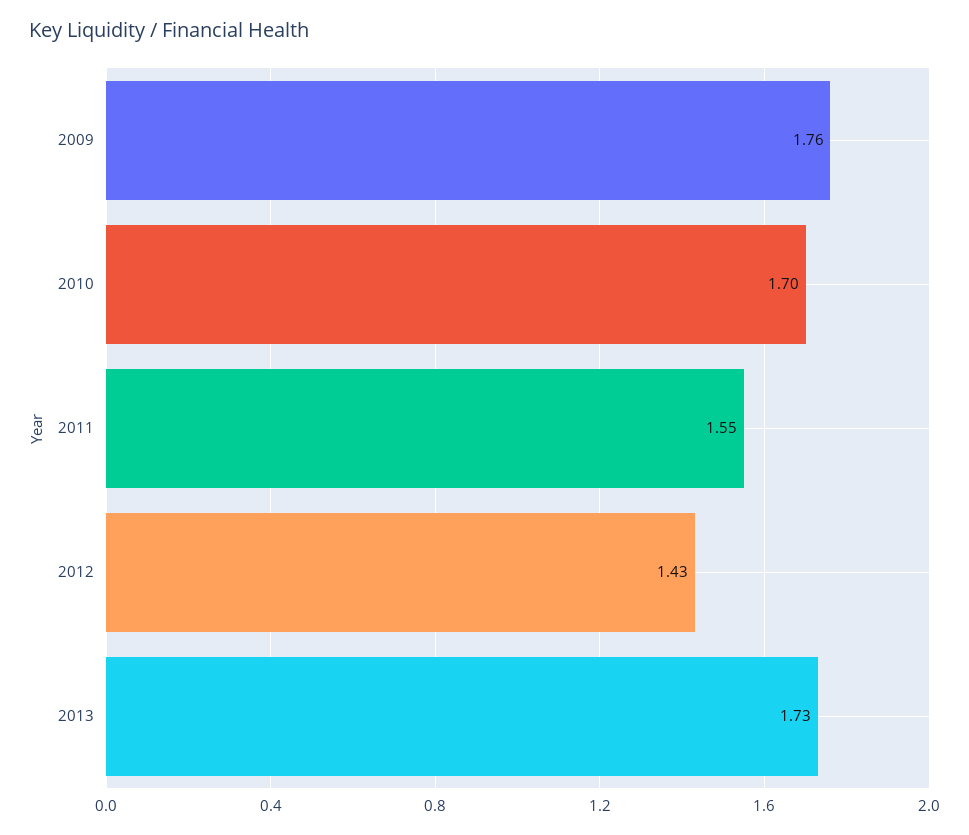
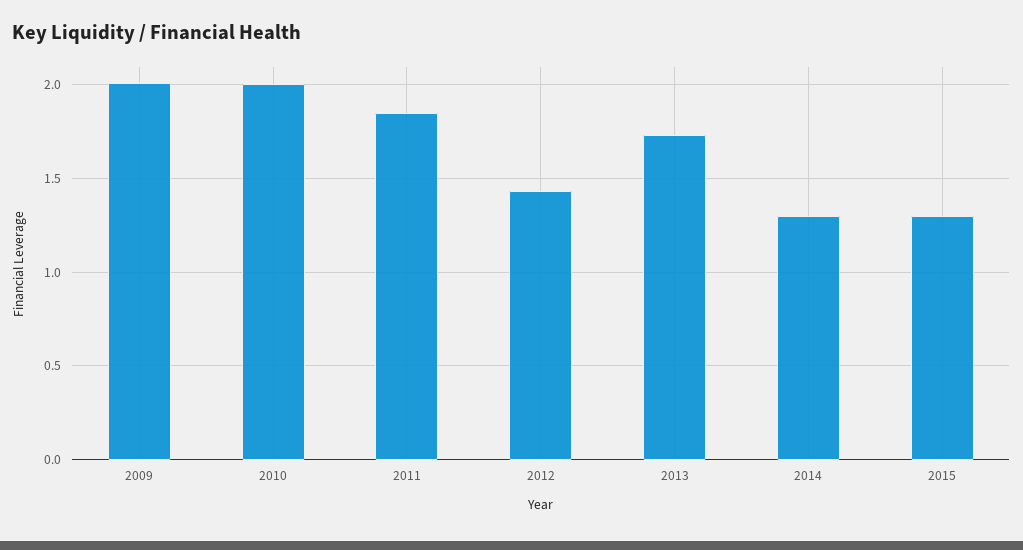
2009: 1.76 -> 2
2010: 1.7 -> 2
2011: 1.55 -> 1.85
2014: none -> 1.3
2015: none -> 1.3

